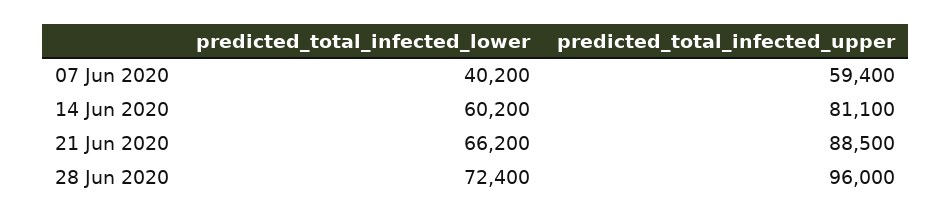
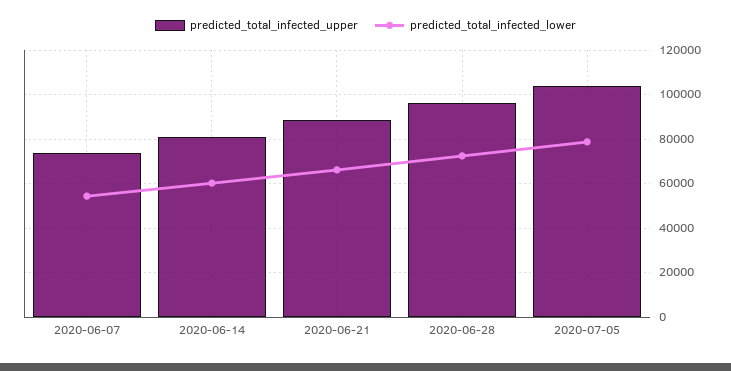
predicted_total_infected_lower, 07 Jun 2020: 40200 -> 55000
predicted_total_infected_upper, 07 Jun 2020: 59400 -> 75000
predicted_total_infected_upper, 2020-07-05: none -> 105000
predicted_total_infected_lower, 2020-07-05: none -> 80000

